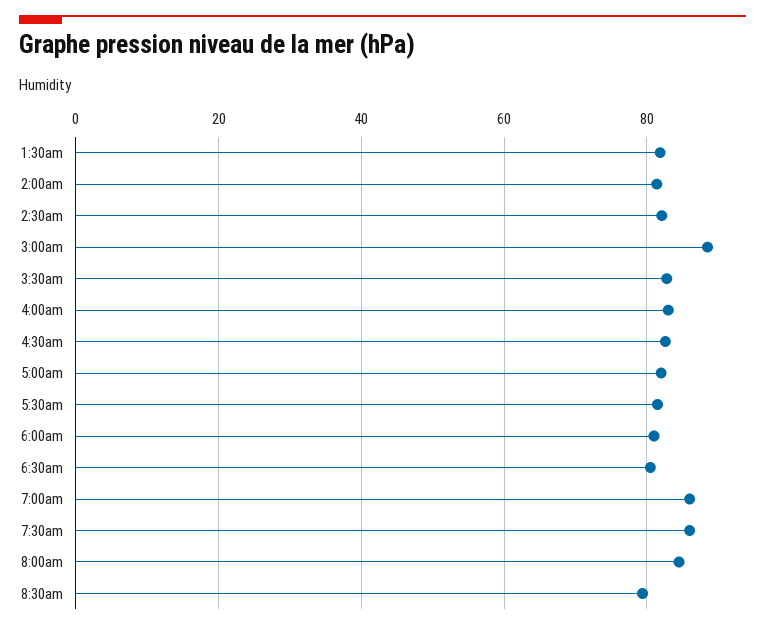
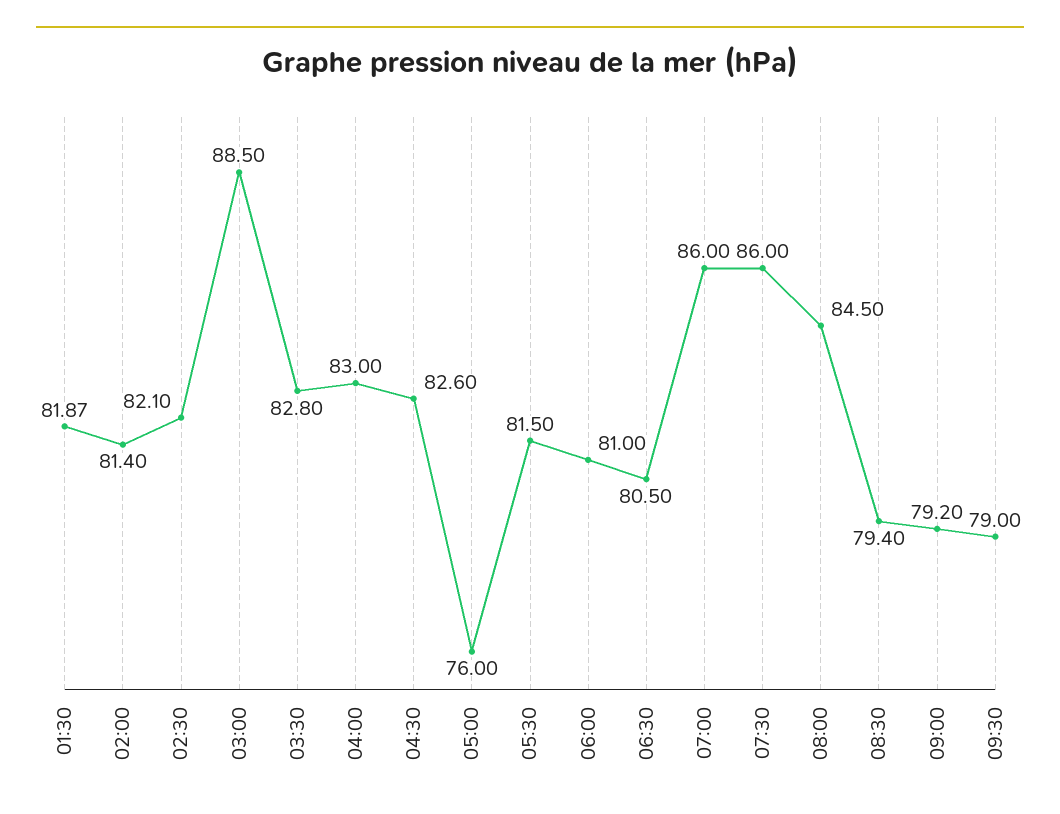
5:00am: 82 -> 76
09:00: none -> 79.2
09:30: none -> 79

